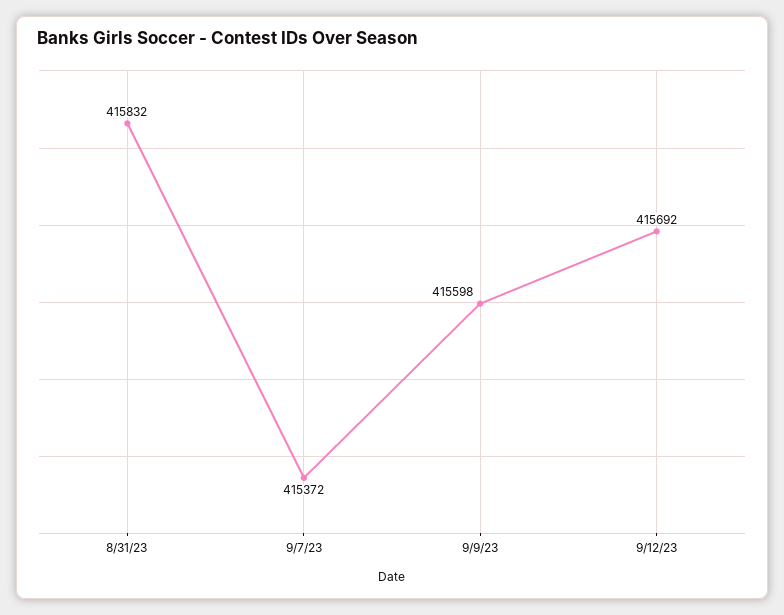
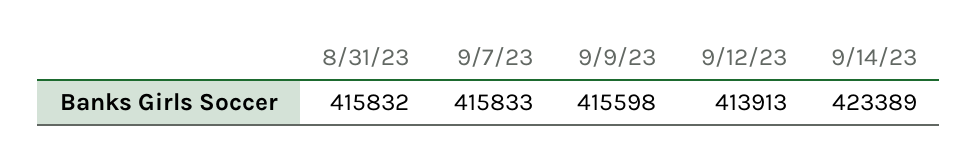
9/7/23: 415372 -> 415833
9/12/23: 415692 -> 413913
9/14/23: none -> 423389

